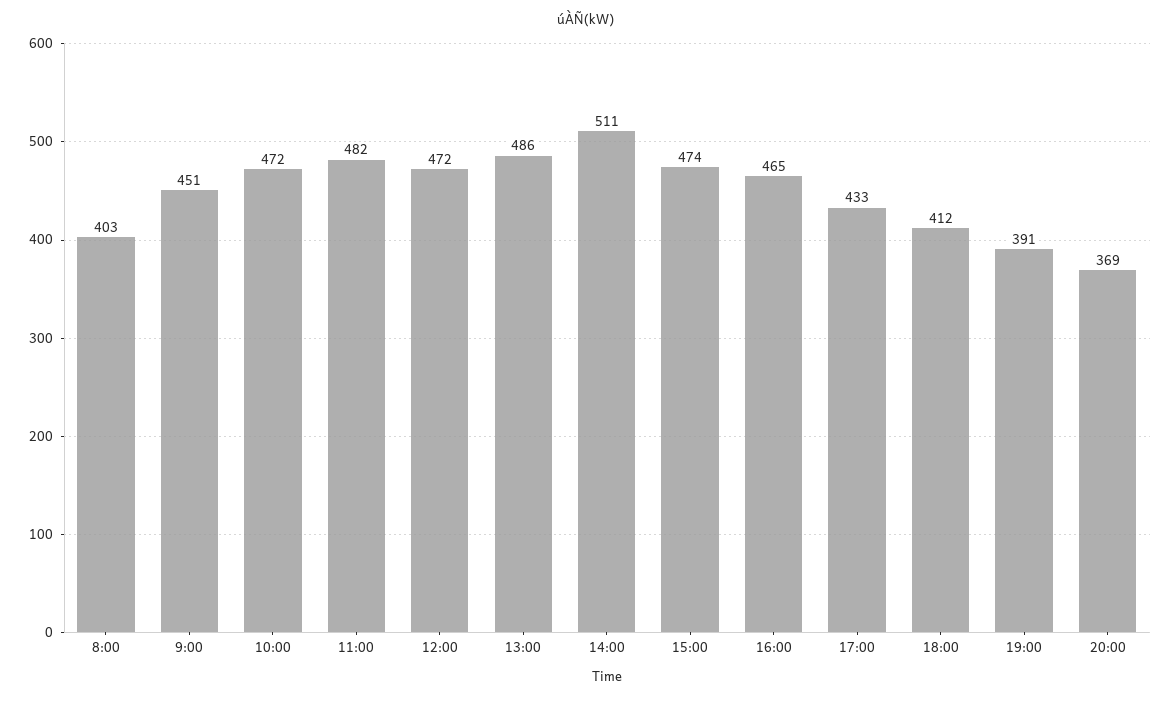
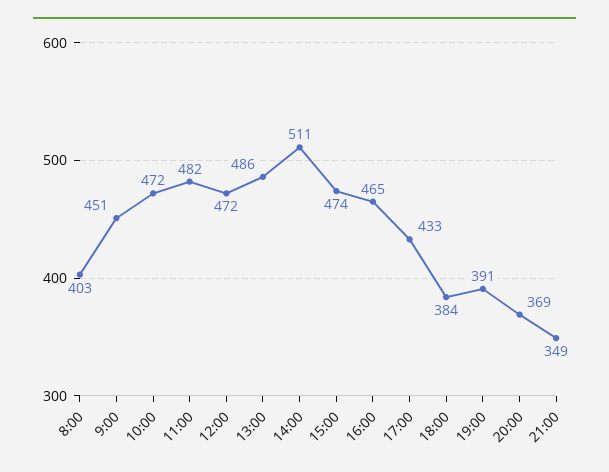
18:00: 412 -> 384
21:00: none -> 349

